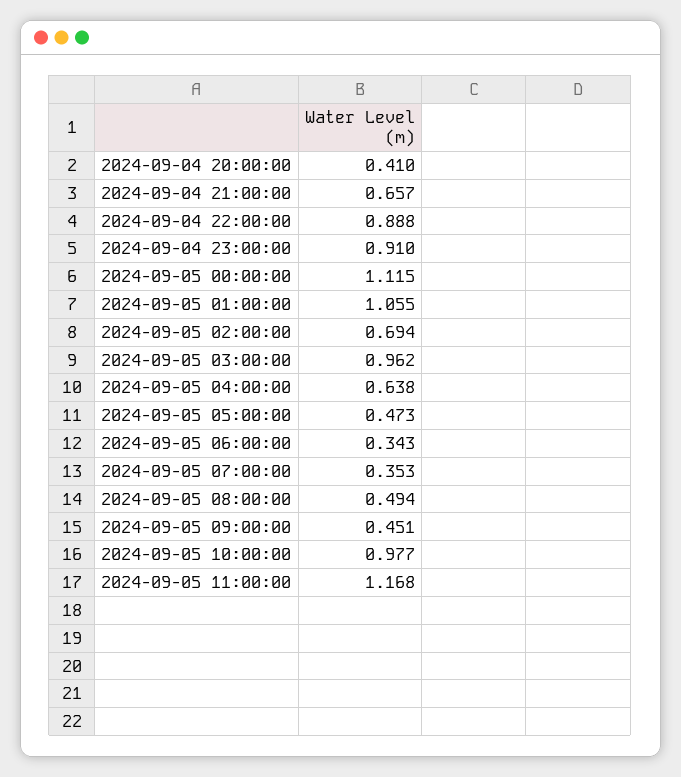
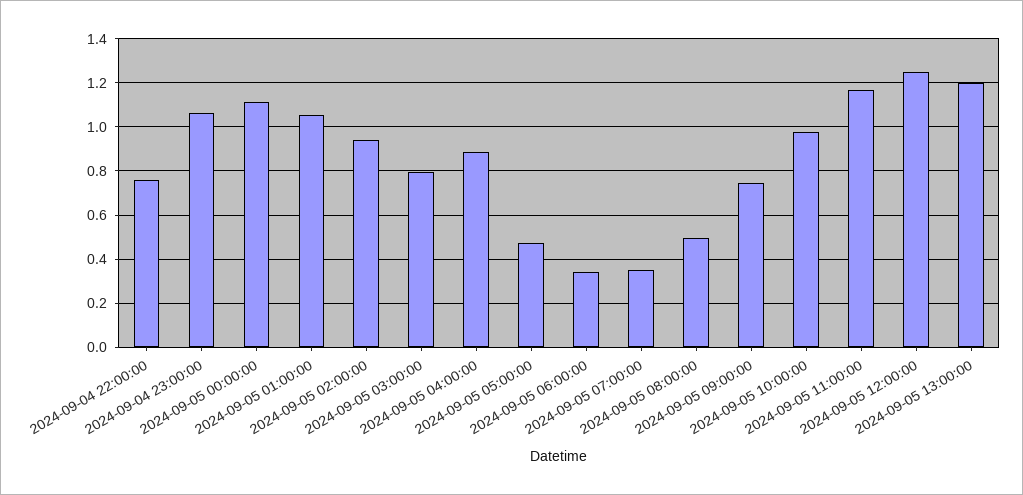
2024-09-04 20:00:00: 0.41 -> none
2024-09-04 21:00:00: 0.657 -> none
2024-09-04 22:00:00: 0.888 -> 0.75
2024-09-04 23:00:00: 0.91 -> 1.05
2024-09-05 02:00:00: 0.694 -> 0.95
2024-09-05 03:00:00: 0.962 -> 0.8
2024-09-05 04:00:00: 0.638 -> 0.9
2024-09-05 09:00:00: 0.451 -> 0.75
2024-09-05 12:00:00: none -> 1.25
2024-09-05 13:00:00: none -> 1.2

